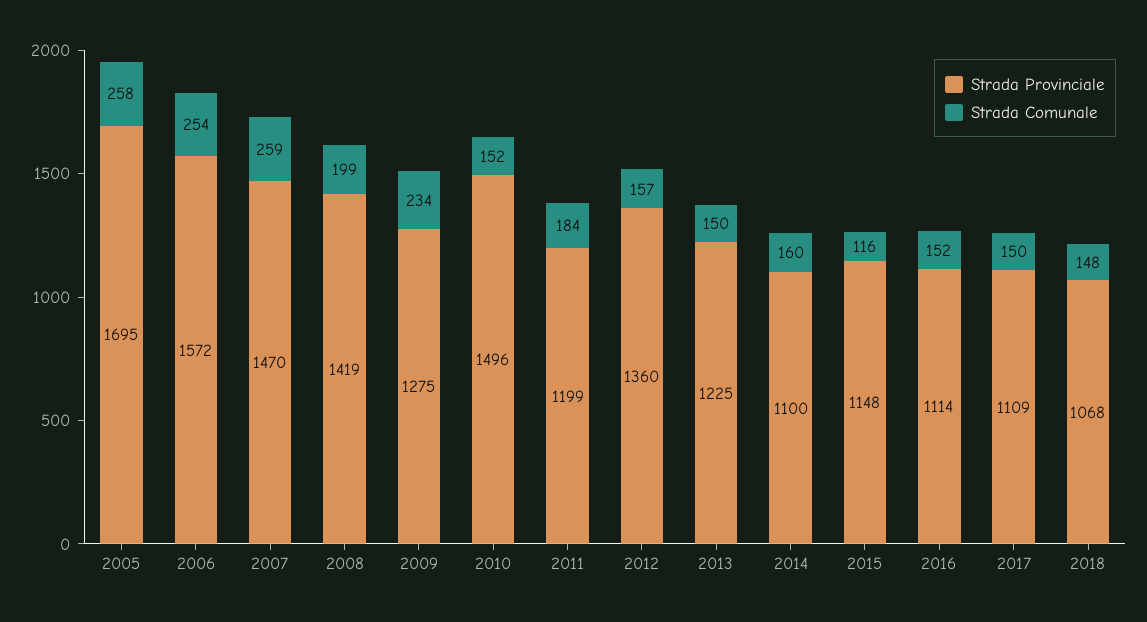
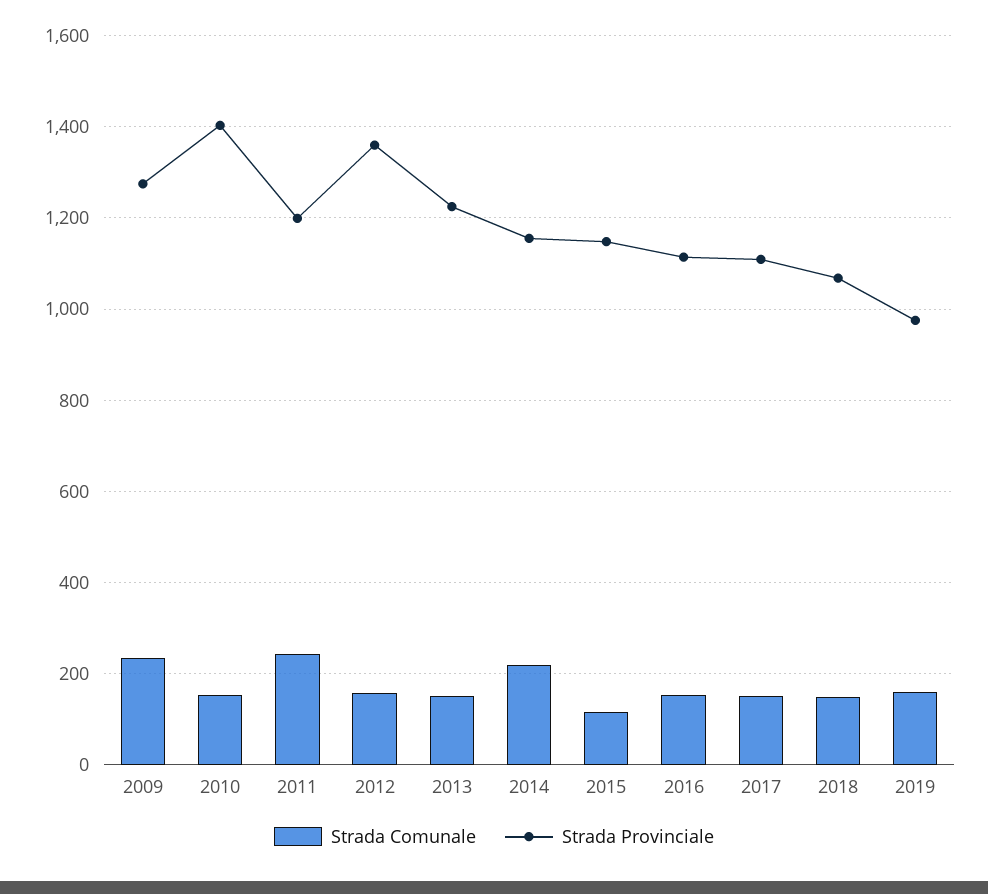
Strada Provinciale, 2005: 1695 -> none
Strada Comunale, 2005: 258 -> none
Strada Provinciale, 2006: 1572 -> none
Strada Comunale, 2006: 254 -> none
Strada Provinciale, 2007: 1470 -> none
Strada Comunale, 2007: 259 -> none
Strada Provinciale, 2008: 1419 -> none
Strada Comunale, 2008: 199 -> none
Strada Provinciale, 2010: 1496 -> 1400
Strada Comunale, 2011: 184 -> 240
Strada Provinciale, 2014: 1100 -> 1160
Strada Comunale, 2014: 160 -> 220
Strada Comunale, 2019: none -> 160
Strada Provinciale, 2019: none -> 980

